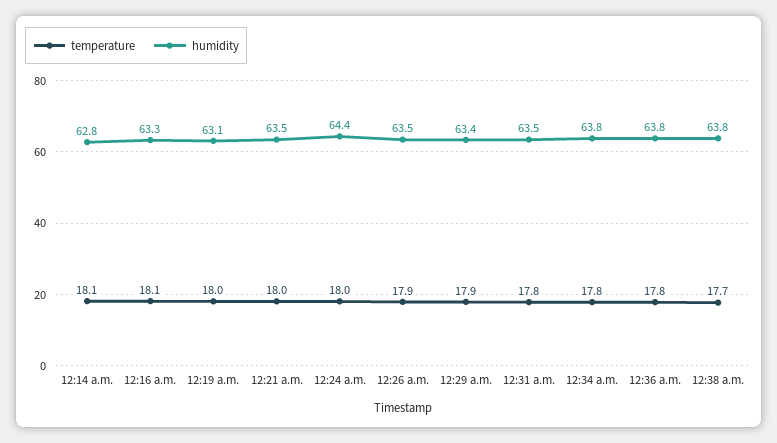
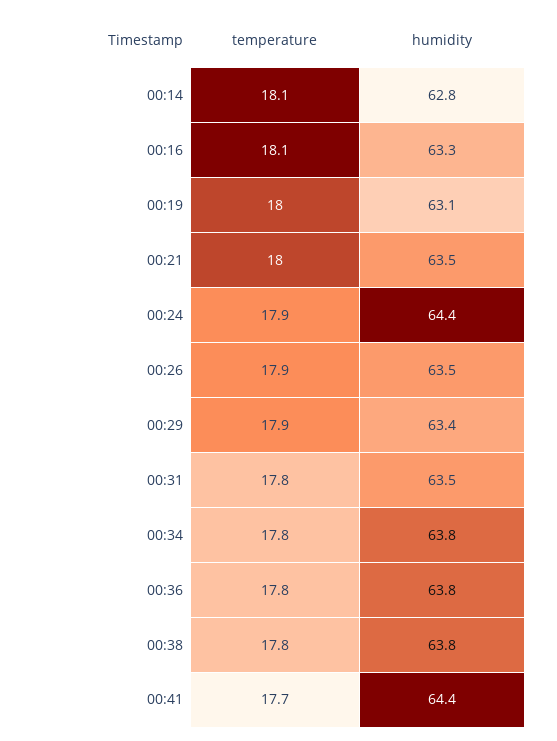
temperature, 12:24 a.m.: 18 -> 17.9
temperature, 12:38 a.m.: 17.7 -> 17.8
temperature, 00:41: none -> 17.7
humidity, 00:41: none -> 64.4

